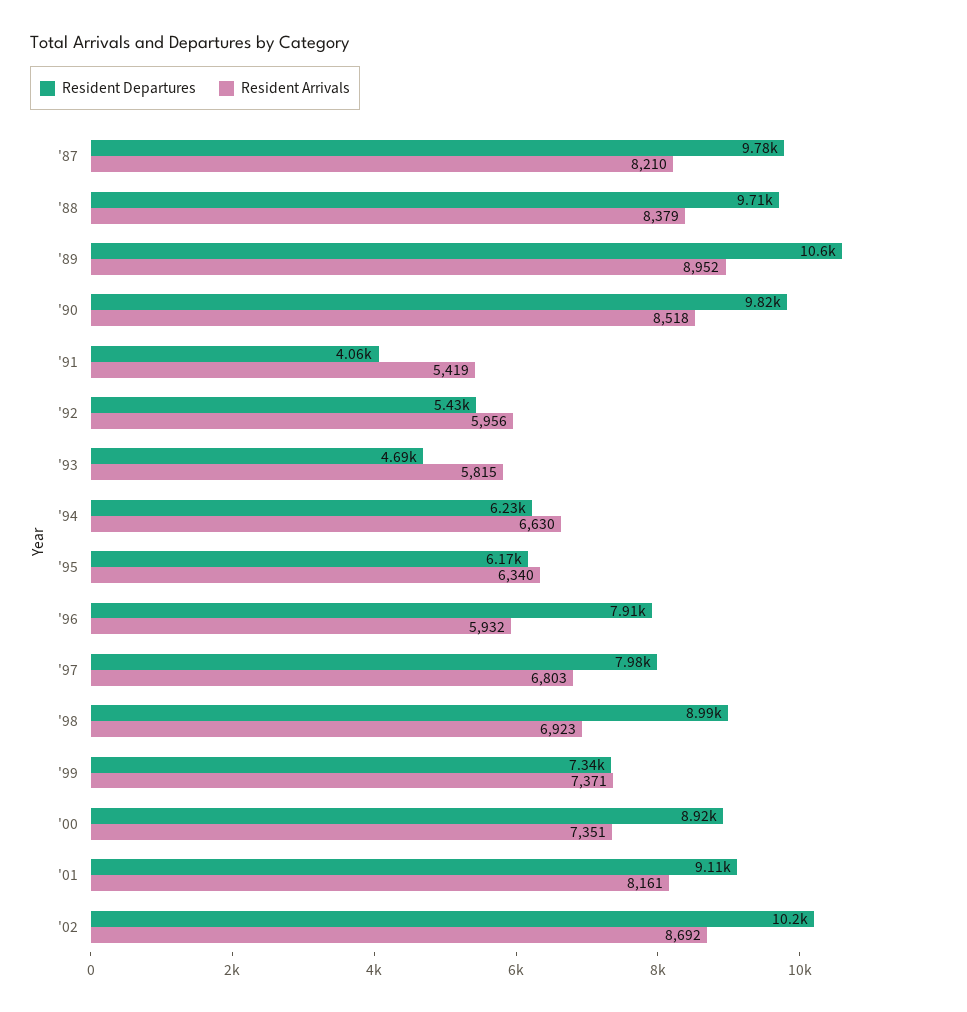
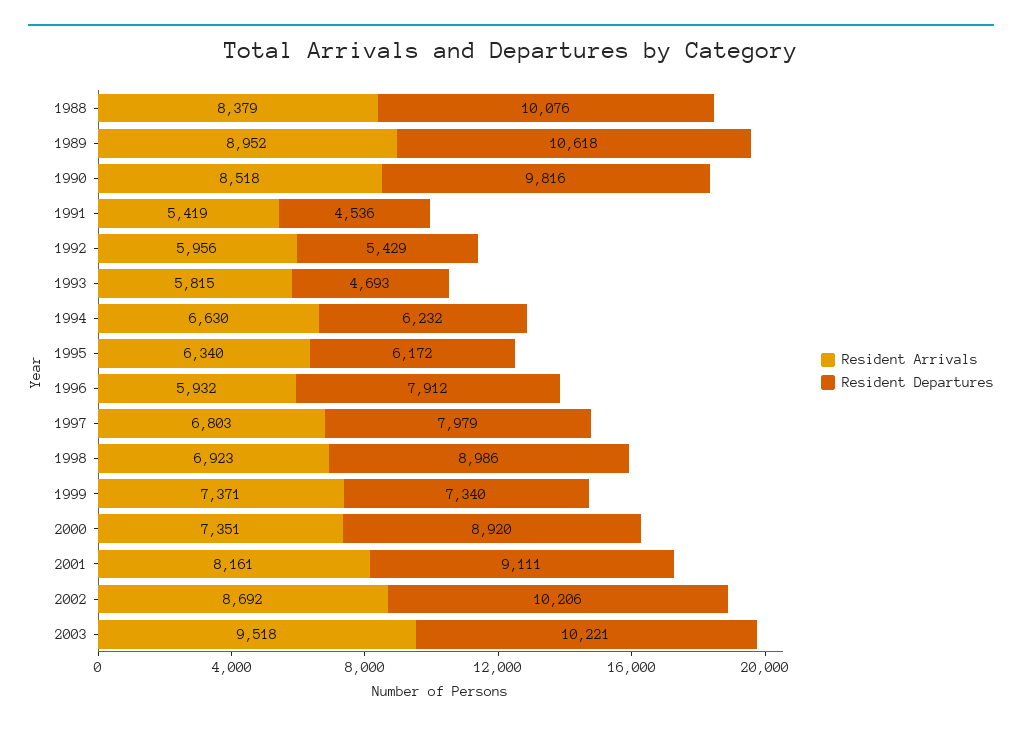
Resident Departures, '87: 9780 -> none
Resident Arrivals, '87: 8210 -> none
Resident Departures, '88: 9710 -> 10076
Resident Departures, '91: 4060 -> 4536
Resident Arrivals, 2003: none -> 9518
Resident Departures, 2003: none -> 10221

